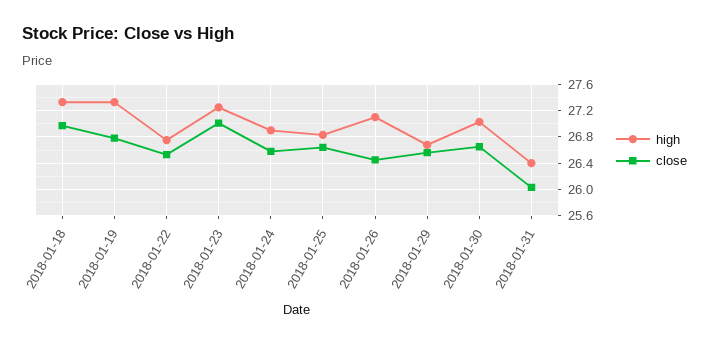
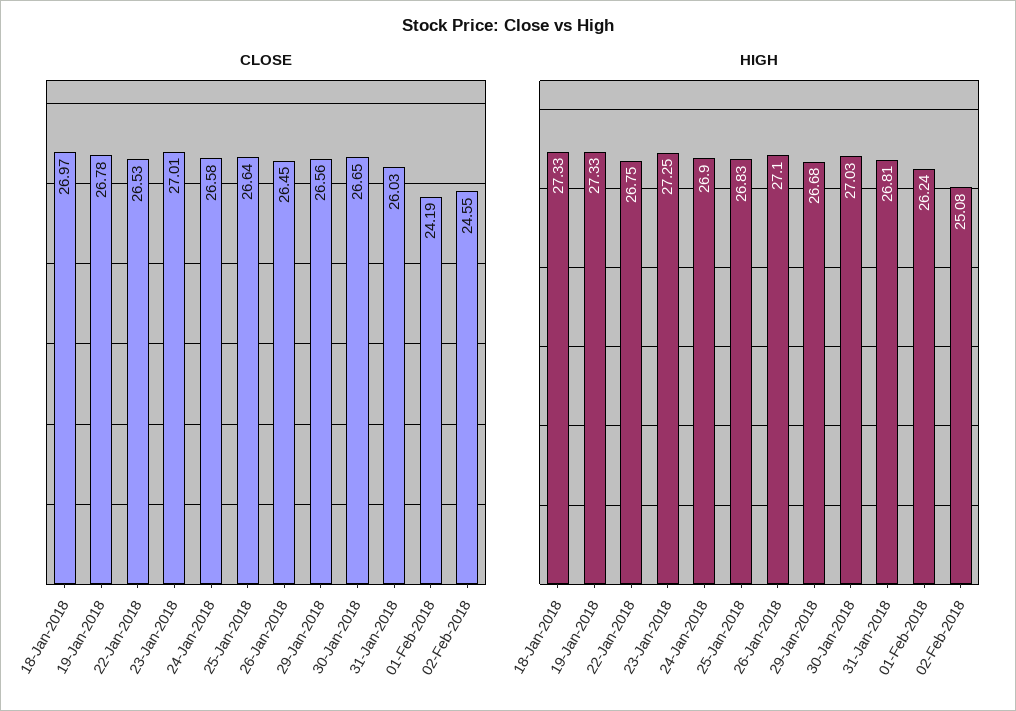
high, 2018-01-31: 26.4 -> 26.81
close, 01-Feb-2018: none -> 24.19
close, 02-Feb-2018: none -> 24.55
high, 01-Feb-2018: none -> 26.24
high, 02-Feb-2018: none -> 25.08

